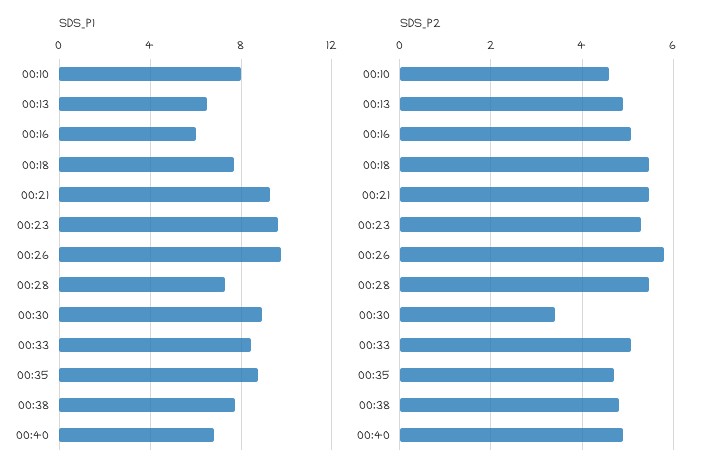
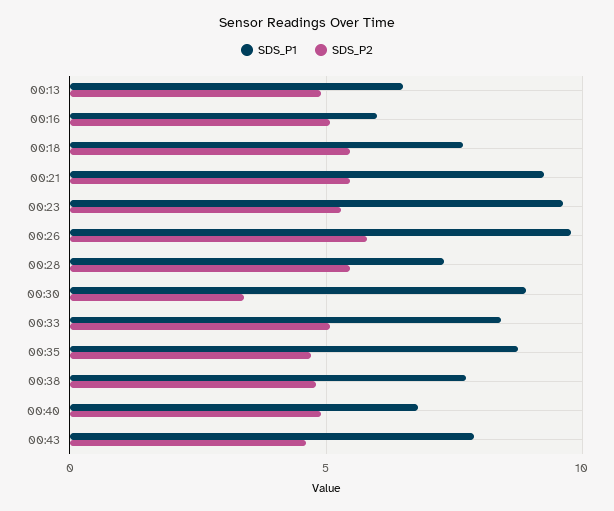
SDS_P1, 00:10: 8 -> none
SDS_P2, 00:10: 4.6 -> none
SDS_P1, 00:43: none -> 8
SDS_P2, 00:43: none -> 4.5

